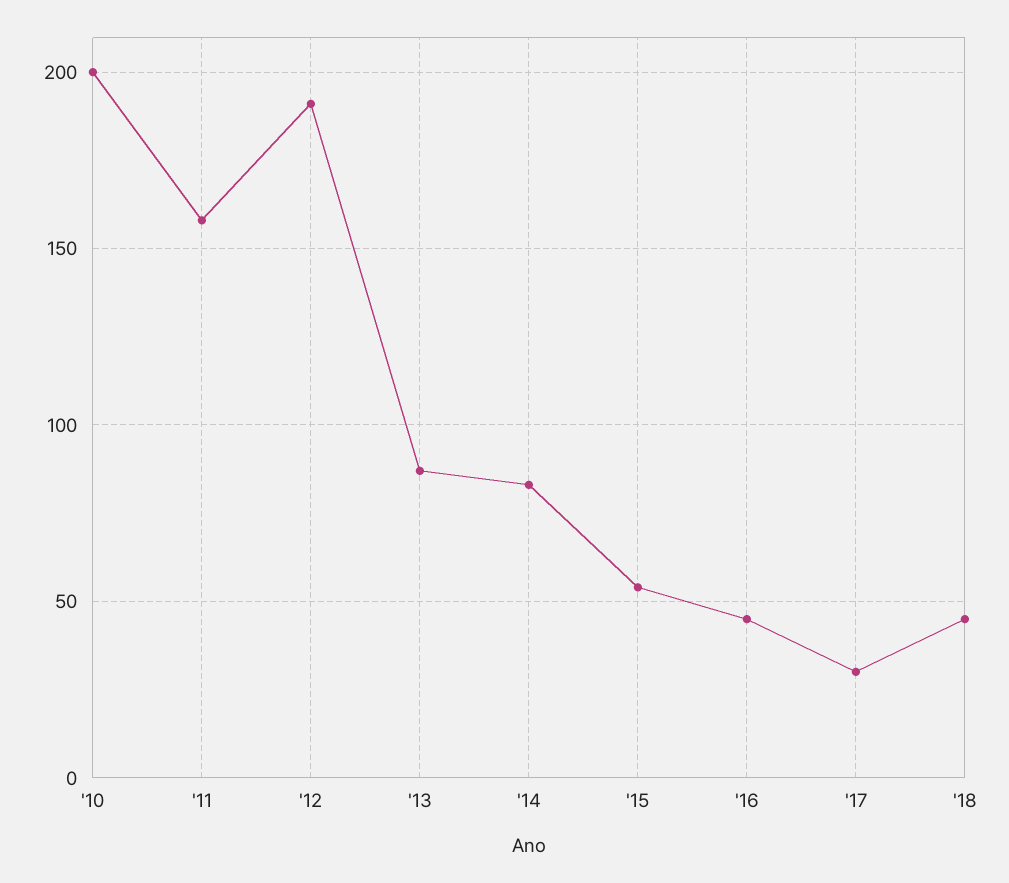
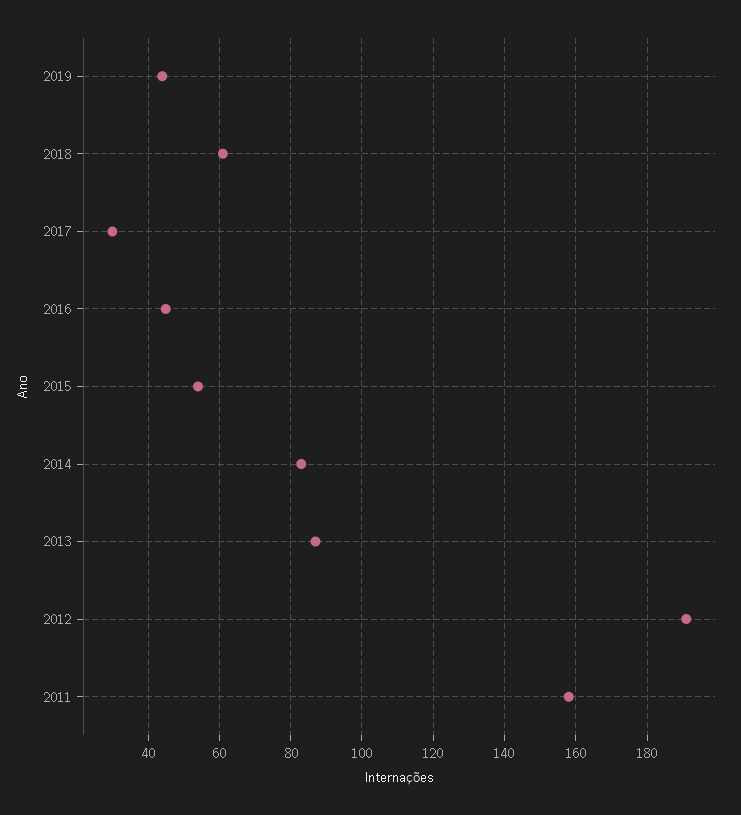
'10: 200 -> none
'18: 45 -> 60
2019: none -> 45

